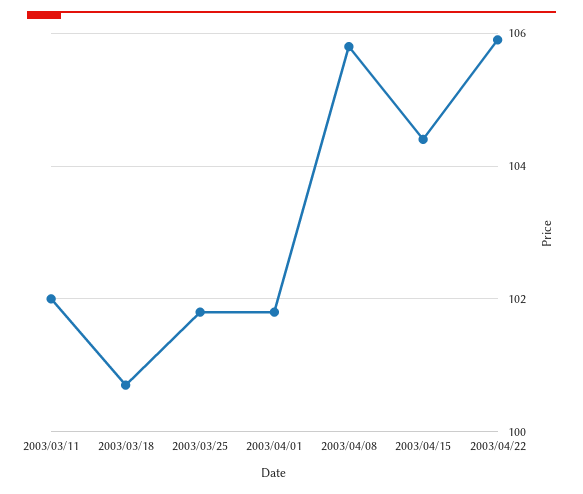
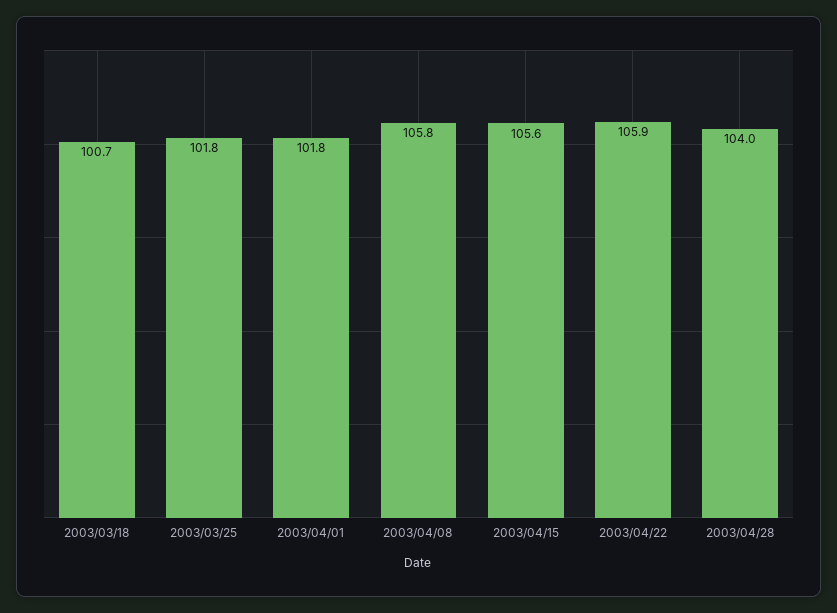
2003/03/11: 102 -> none
2003/04/15: 104.5 -> 105.6
2003/04/28: none -> 104

